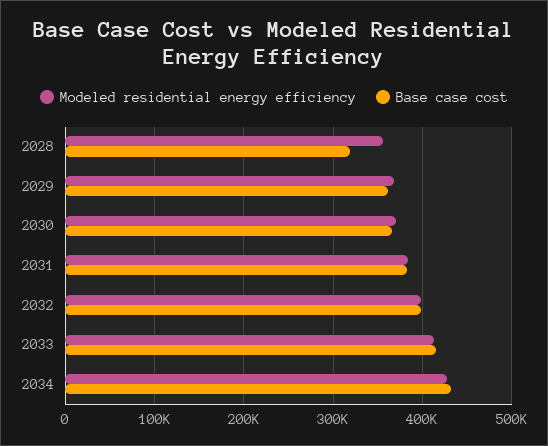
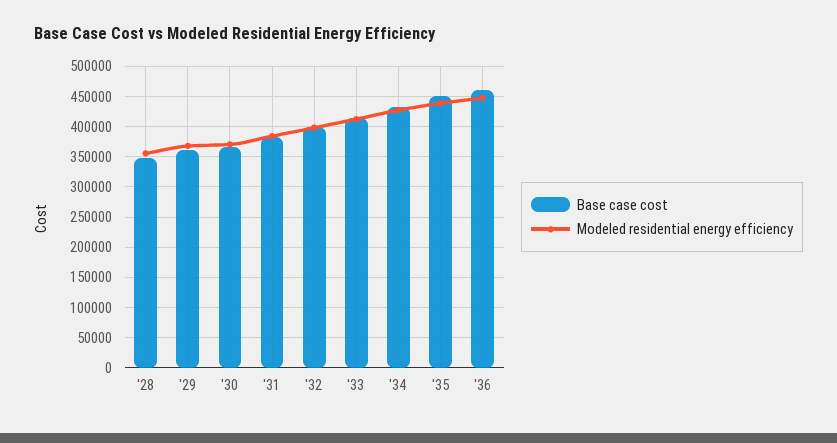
Base case cost, 2028: 320000 -> 350000
Base case cost, '35: none -> 450000
Modeled residential energy efficiency, '35: none -> 440000
Base case cost, '36: none -> 460000
Modeled residential energy efficiency, '36: none -> 450000

